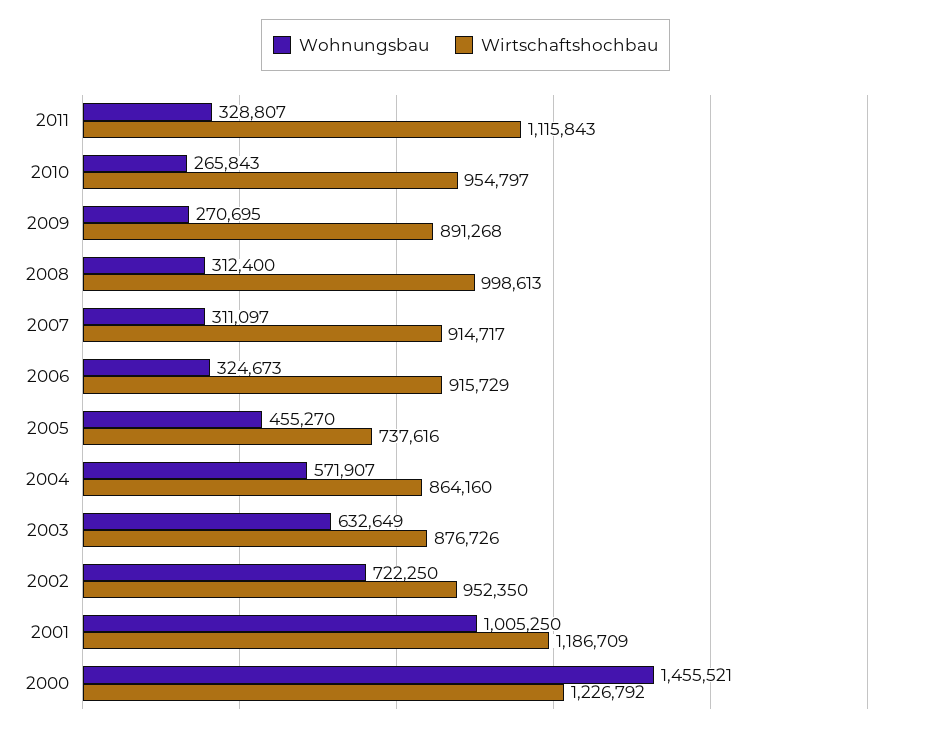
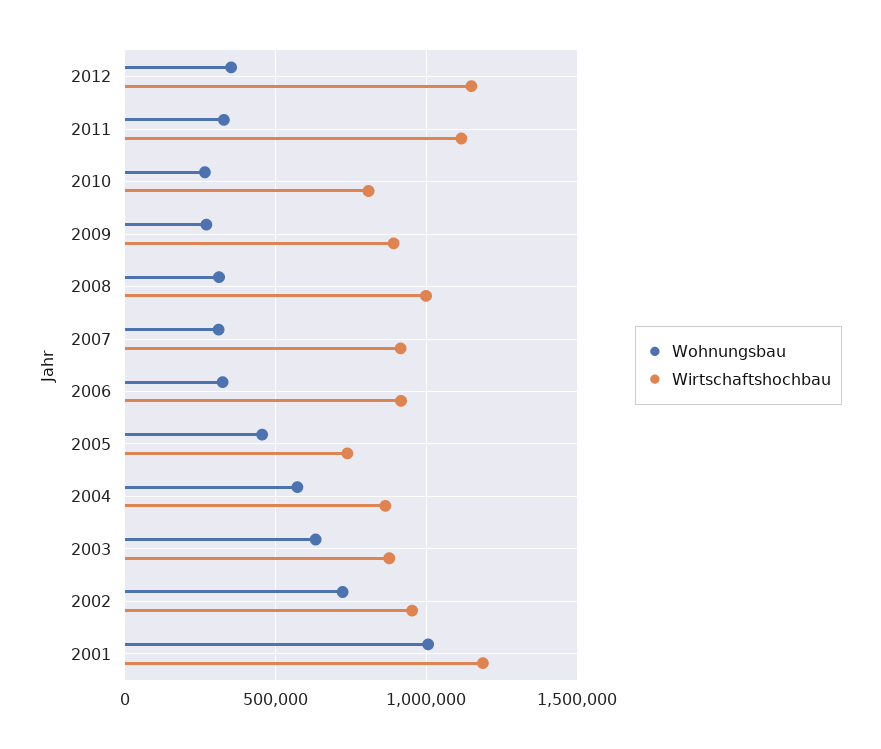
Wirtschaftshochbau, 2010: 954797 -> 800000
Wohnungsbau, 2000: 1455521 -> none
Wirtschaftshochbau, 2000: 1226792 -> none
Wohnungsbau, 2012: none -> 350000
Wirtschaftshochbau, 2012: none -> 1150000

